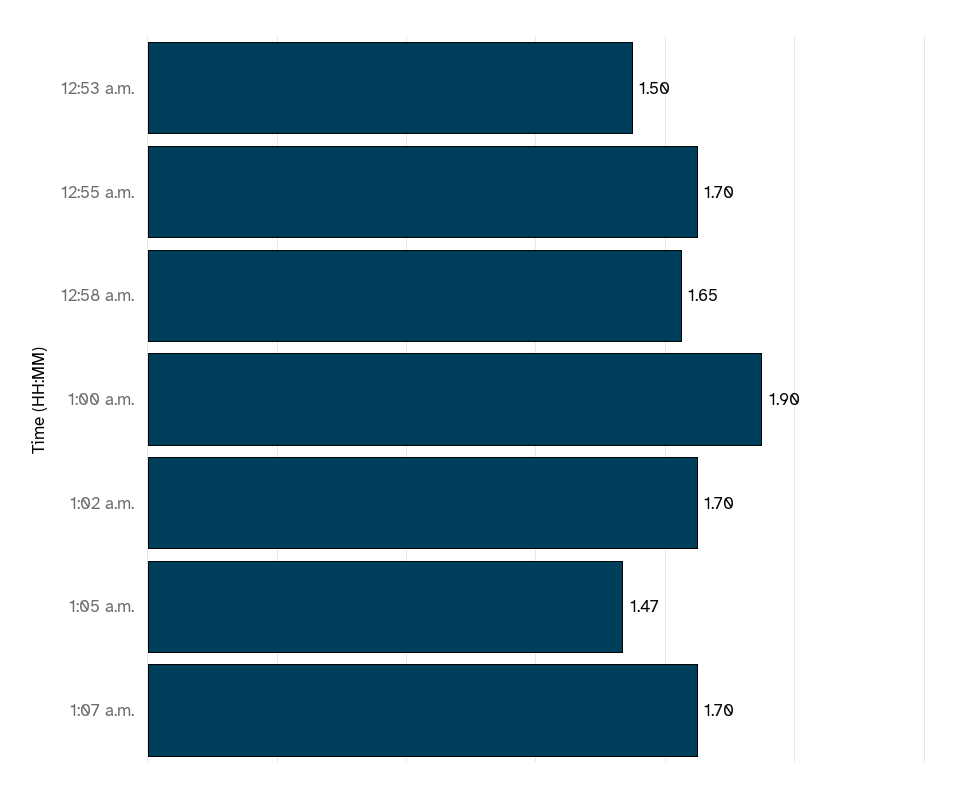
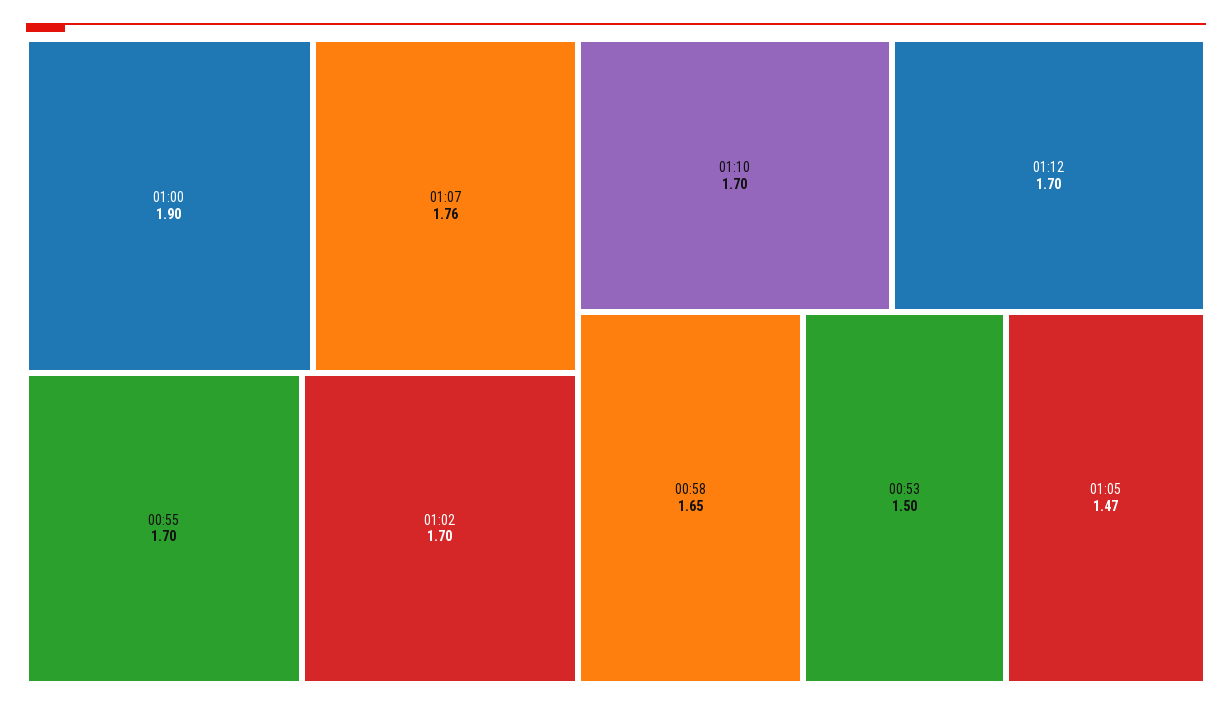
1:07 a.m.: 1.7 -> 1.76
01:10: none -> 1.7
01:12: none -> 1.7

